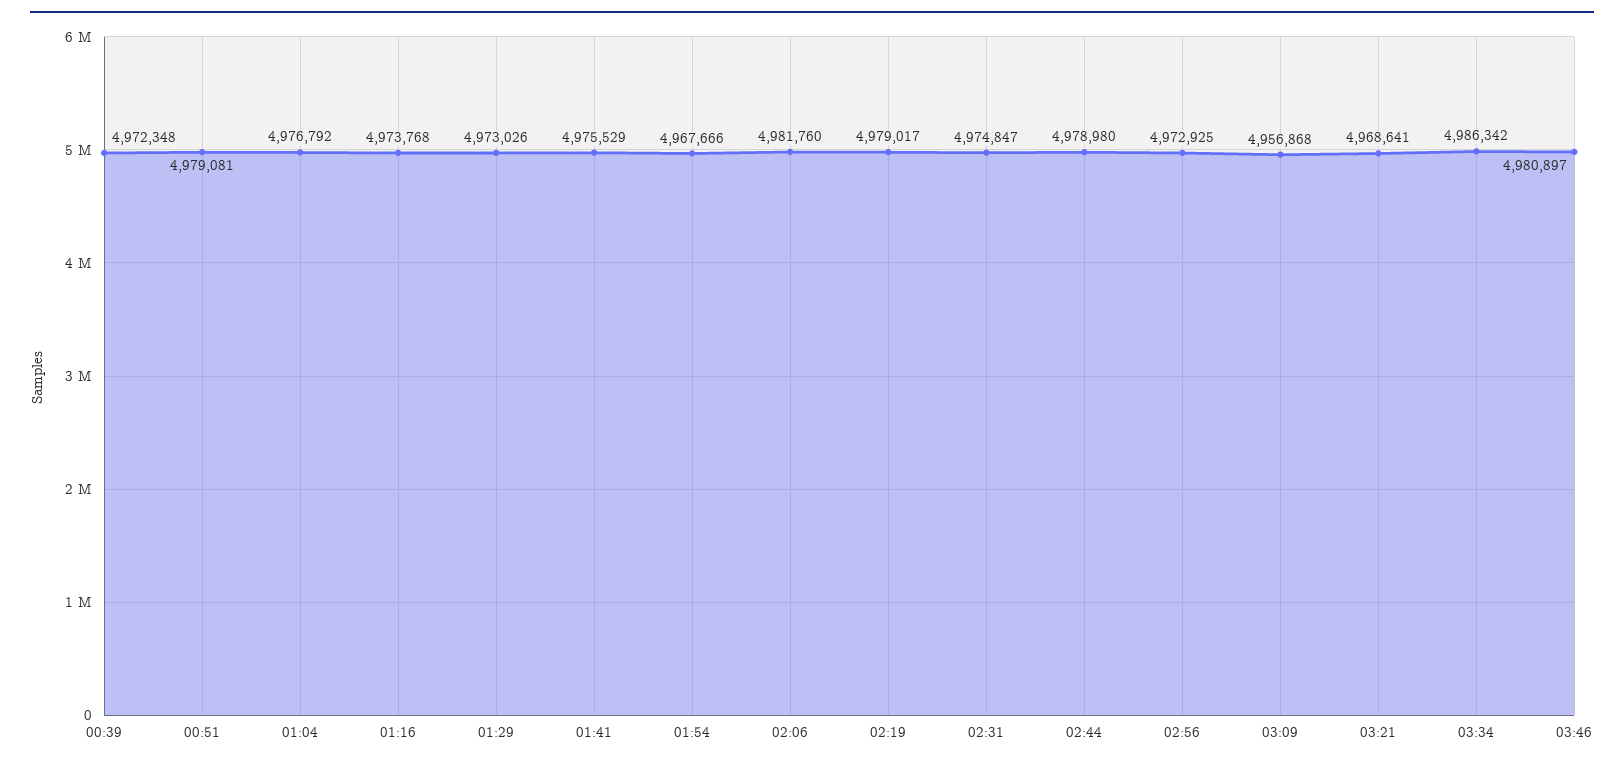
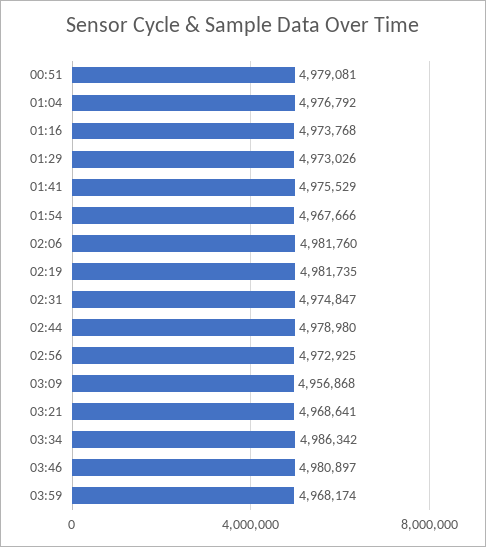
00:39: 4972348 -> none
02:19: 4979017 -> 4981735
03:59: none -> 4968174

